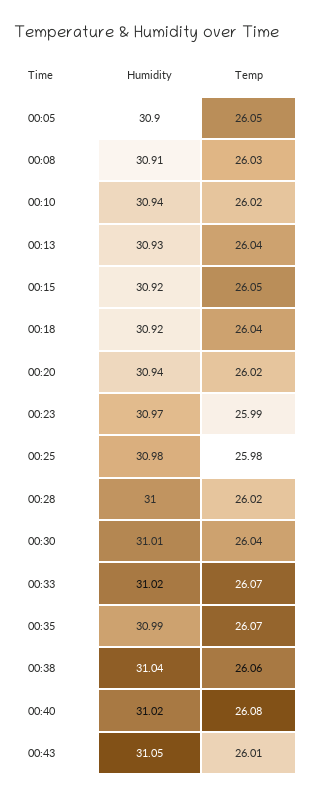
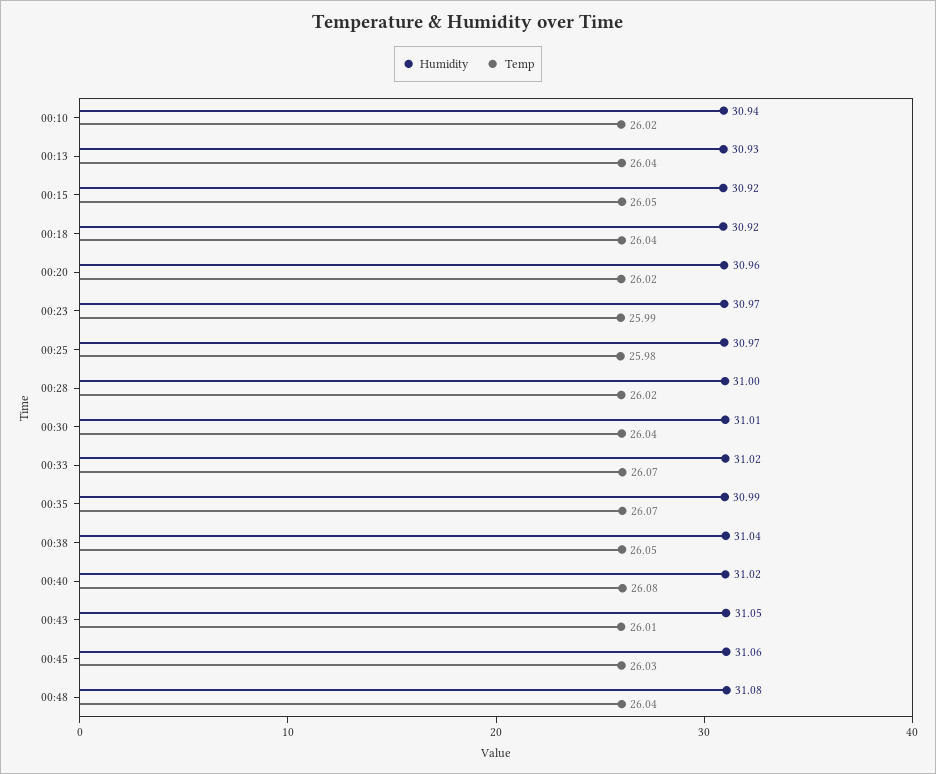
Humidity, 00:05: 30.9 -> none
Temp, 00:05: 26.05 -> none
Humidity, 00:08: 30.91 -> none
Temp, 00:08: 26.03 -> none
Humidity, 00:20: 30.94 -> 30.96
Humidity, 00:25: 30.98 -> 30.97
Temp, 00:38: 26.06 -> 26.05
Humidity, 00:45: none -> 31.06
Temp, 00:45: none -> 26.03
Humidity, 00:48: none -> 31.08
Temp, 00:48: none -> 26.04

